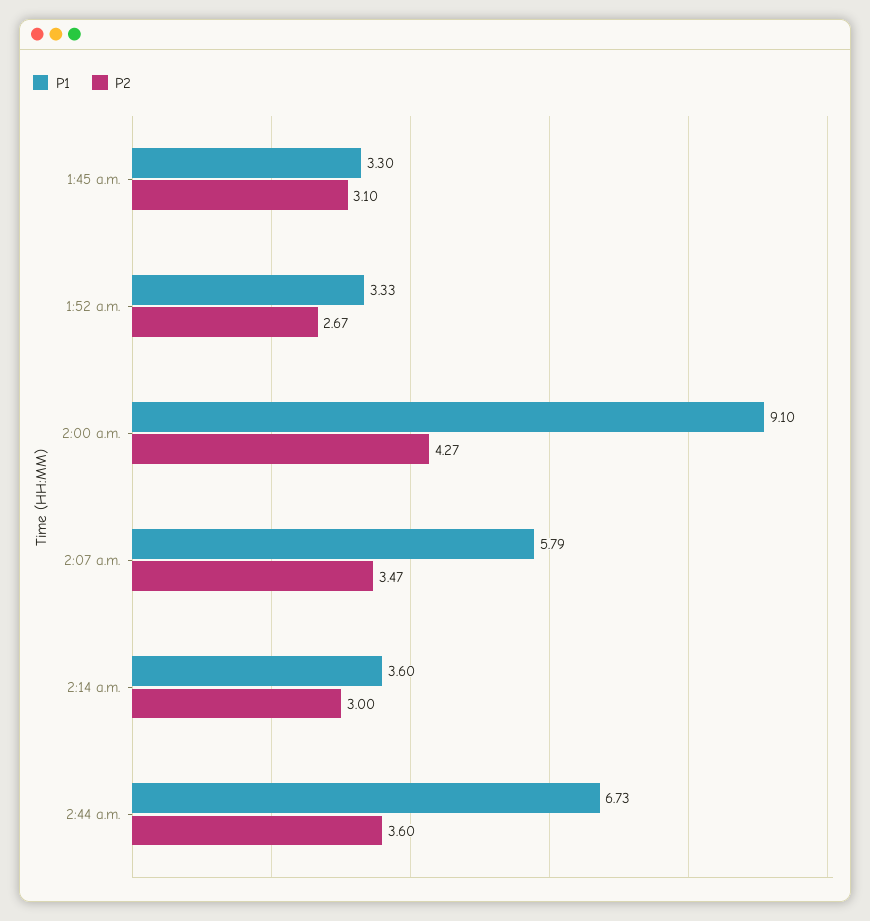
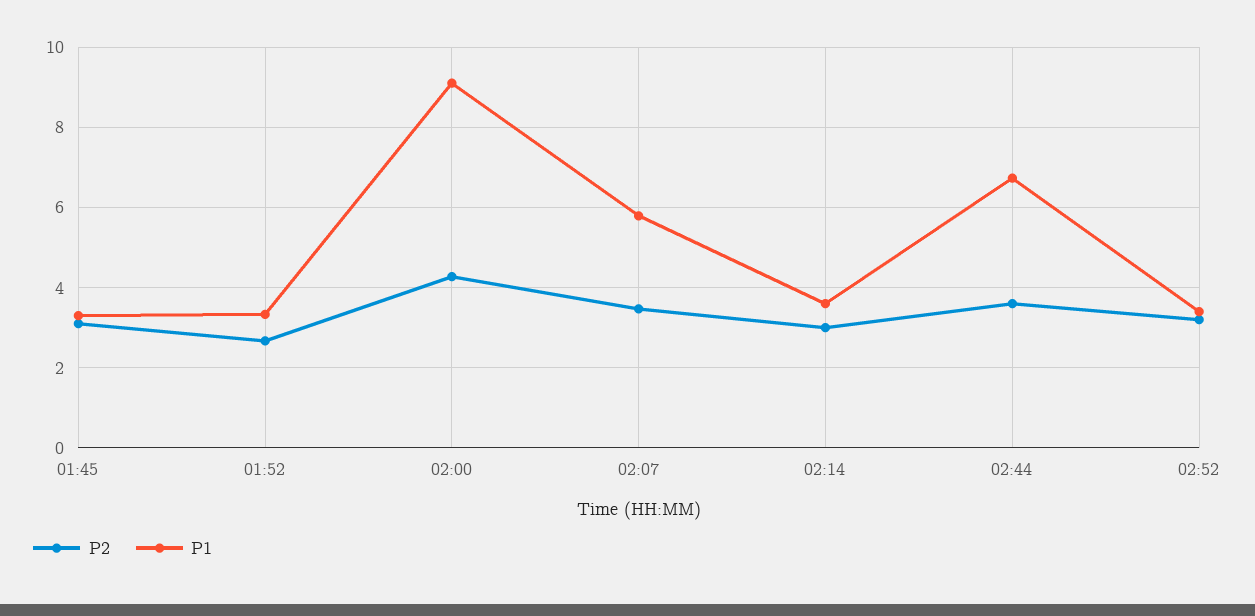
P2, 02:52: none -> 3.2
P1, 02:52: none -> 3.4

